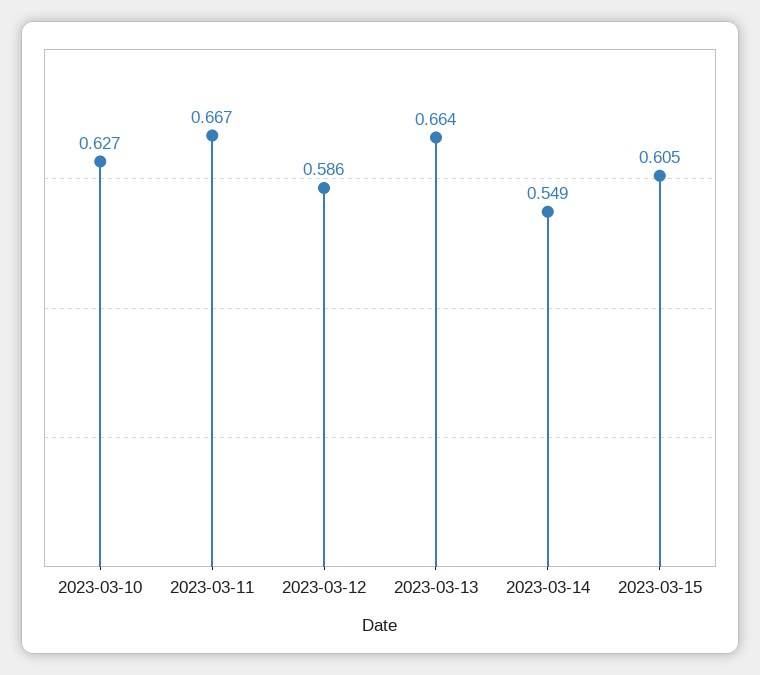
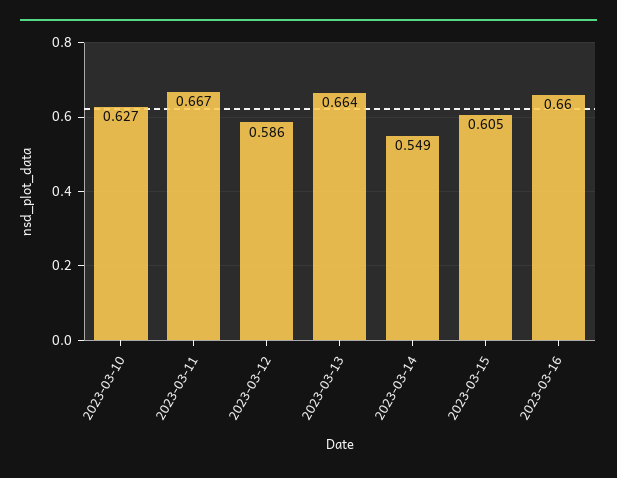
2023-03-16: none -> 0.66

